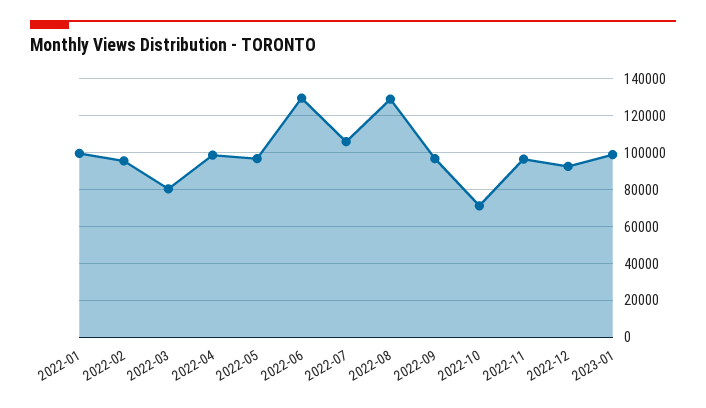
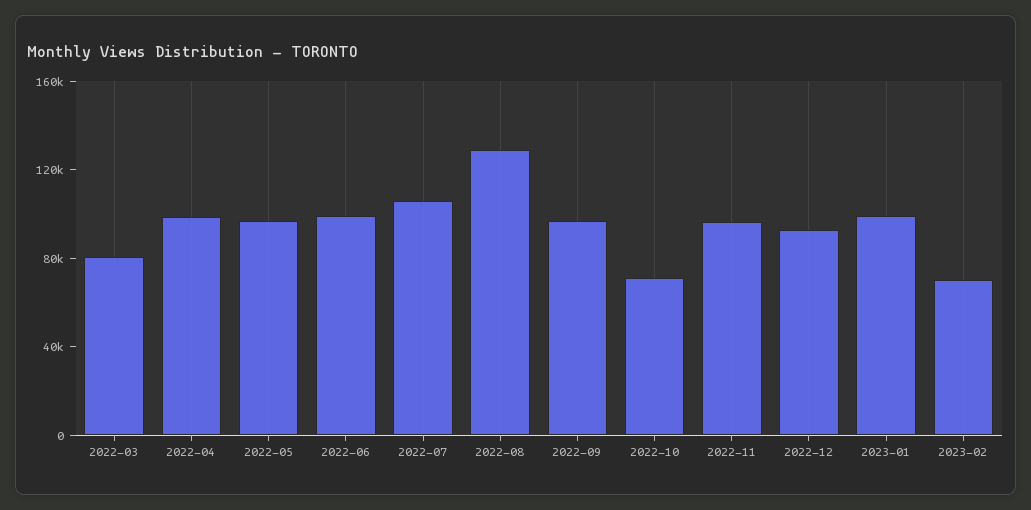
2022-01: 100000 -> none
2022-02: 95000 -> none
2022-06: 130000 -> 100000
2023-02: none -> 70000

